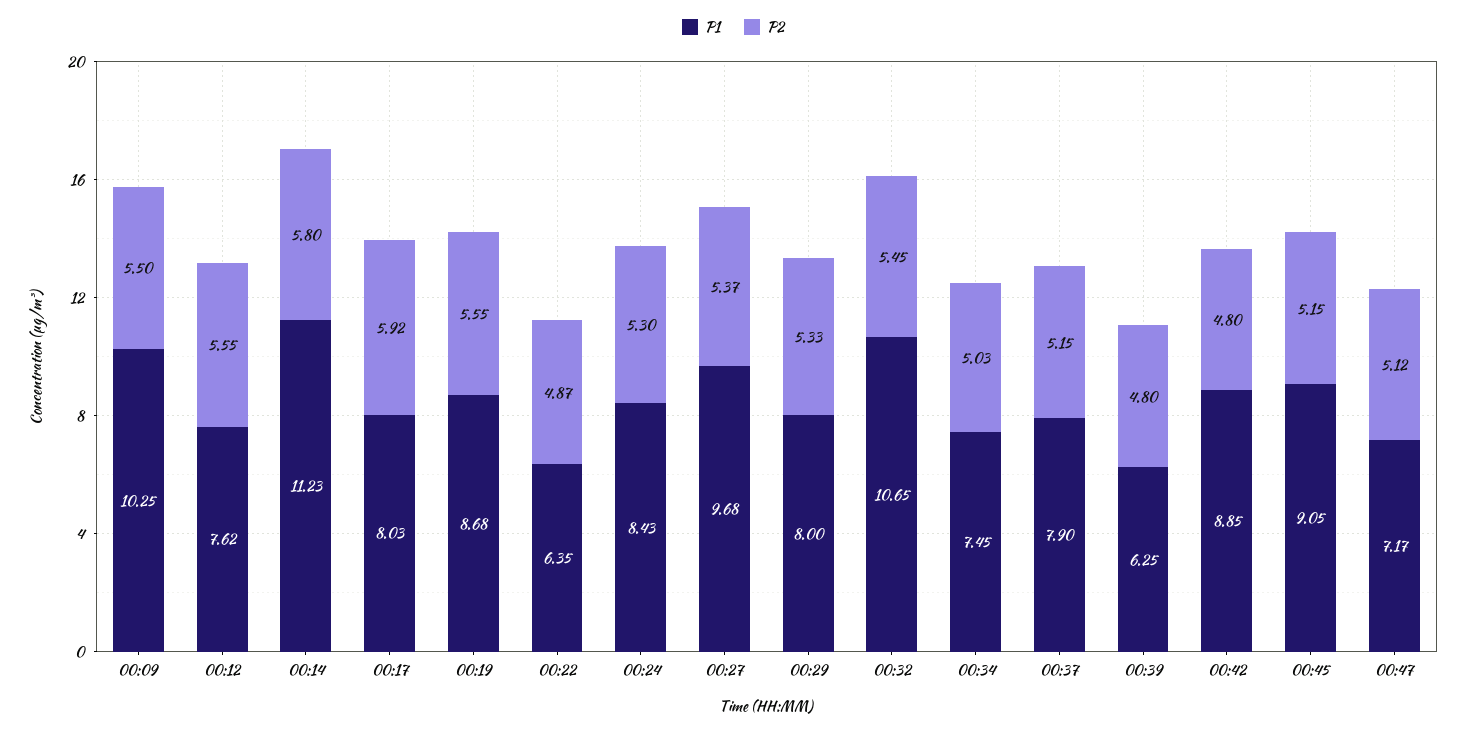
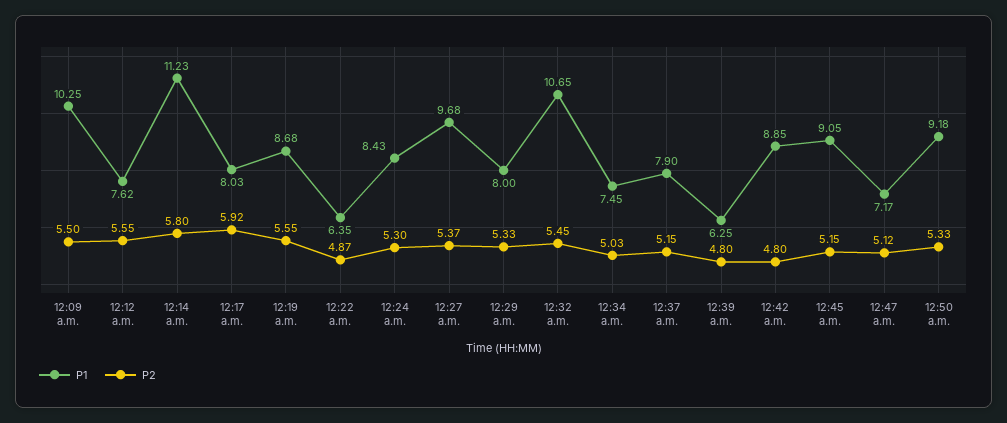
P1, 12:50 a.m.: none -> 9.18
P2, 12:50 a.m.: none -> 5.33

